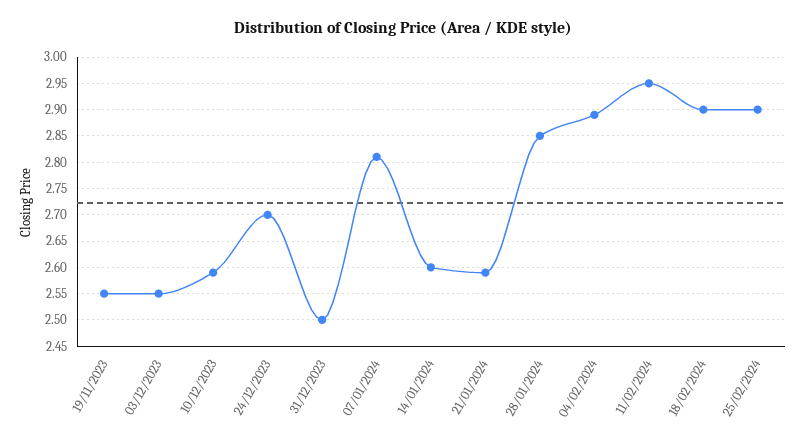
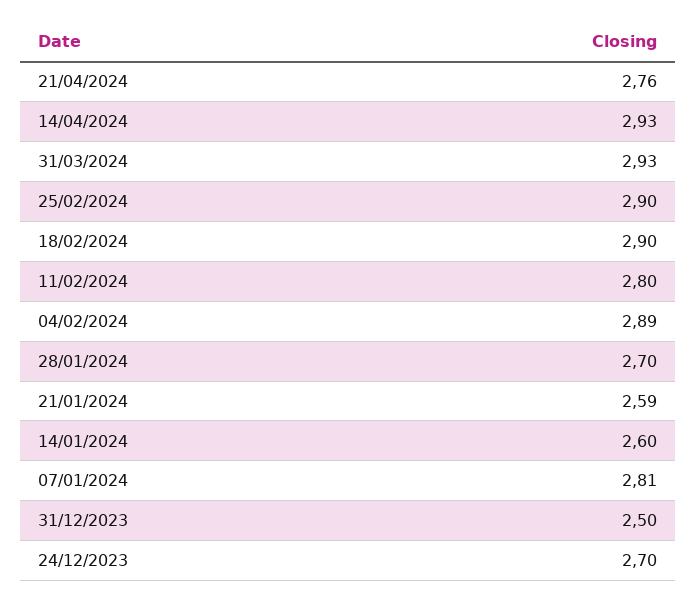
19/11/2023: 2.55 -> none
03/12/2023: 2.55 -> none
10/12/2023: 2.6 -> none
28/01/2024: 2.85 -> 2.7
11/02/2024: 2.95 -> 2.8
21/04/2024: none -> 2.76
14/04/2024: none -> 2.93
31/03/2024: none -> 2.93

